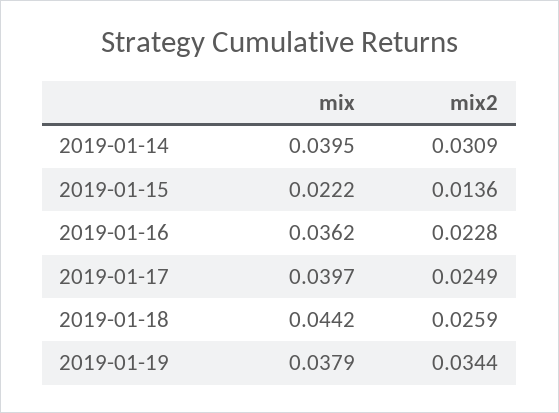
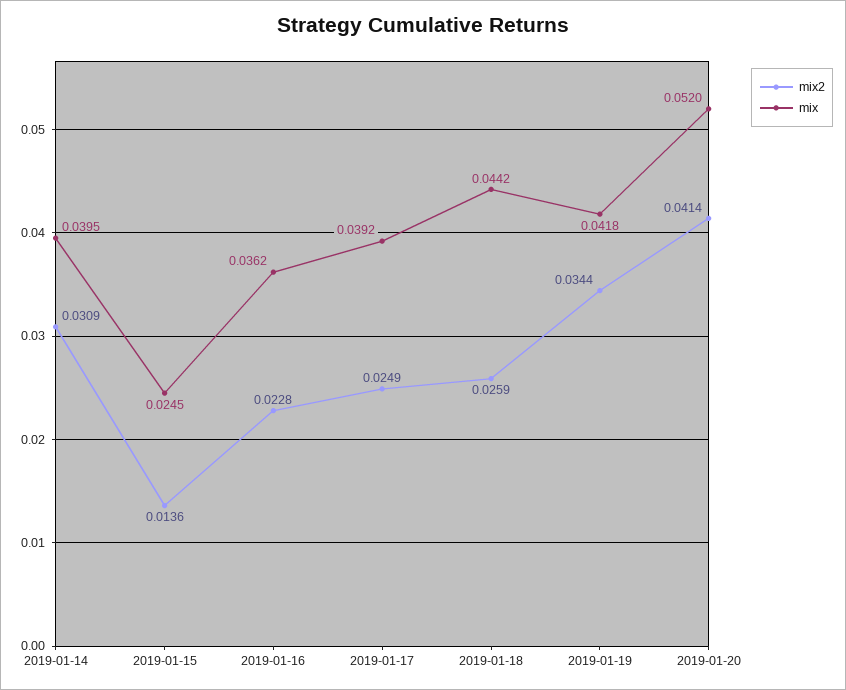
mix, 2019-01-15: 0.0222 -> 0.0245
mix, 2019-01-17: 0.0397 -> 0.0392
mix, 2019-01-19: 0.0379 -> 0.0418
mix2, 2019-01-20: none -> 0.0414
mix, 2019-01-20: none -> 0.052

